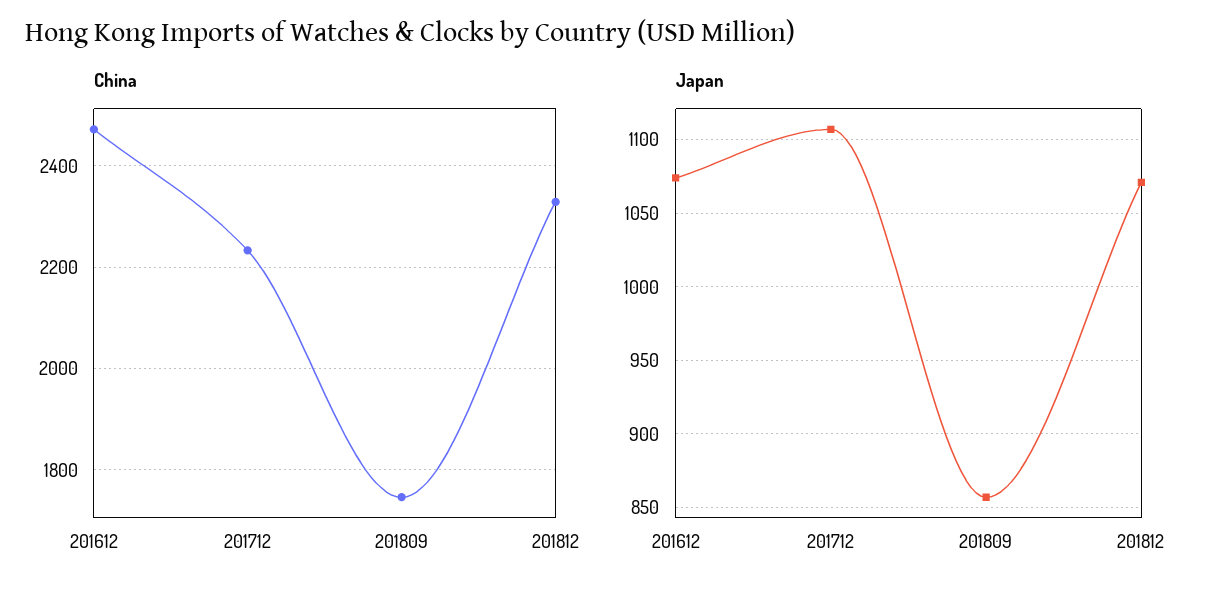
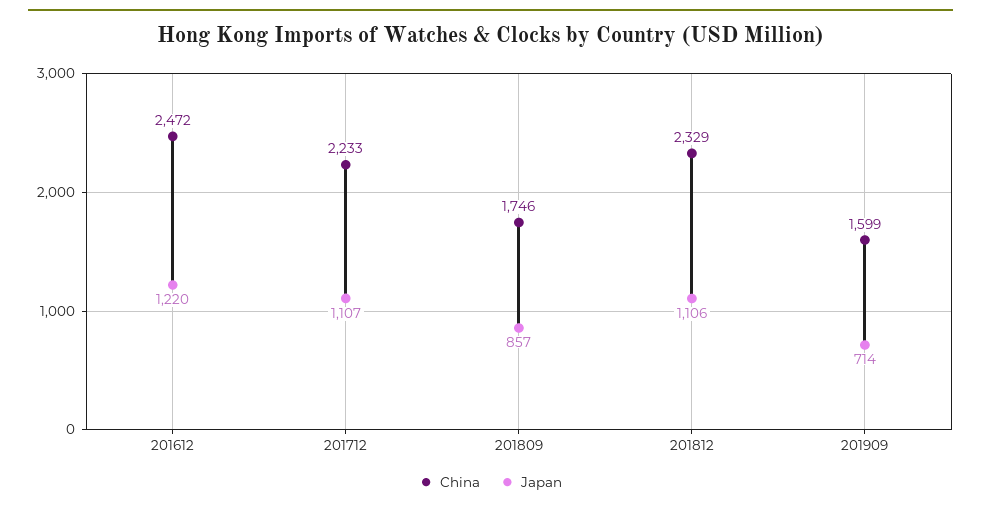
Japan, 201612: 1075 -> 1220
Japan, 201812: 1070 -> 1106
China, 201909: none -> 1599
Japan, 201909: none -> 714

